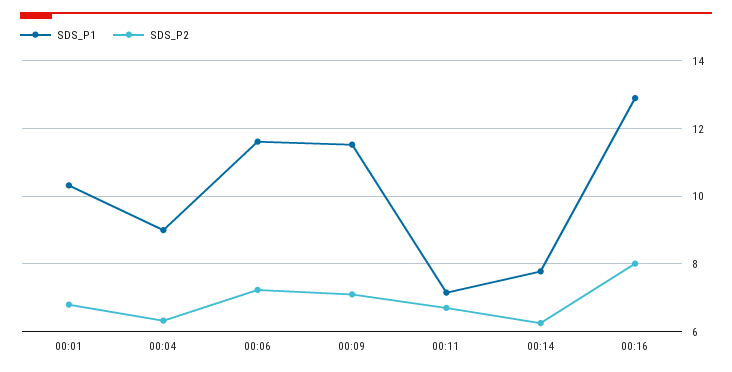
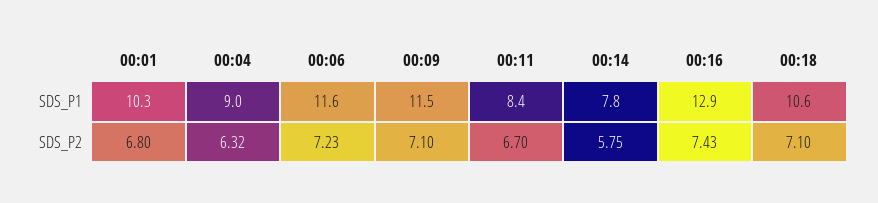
SDS_P1, 00:11: 7.2 -> 8.4
SDS_P2, 00:14: 6.2 -> 5.75
SDS_P2, 00:16: 8 -> 7.43
SDS_P1, 00:18: none -> 10.6
SDS_P2, 00:18: none -> 7.1

